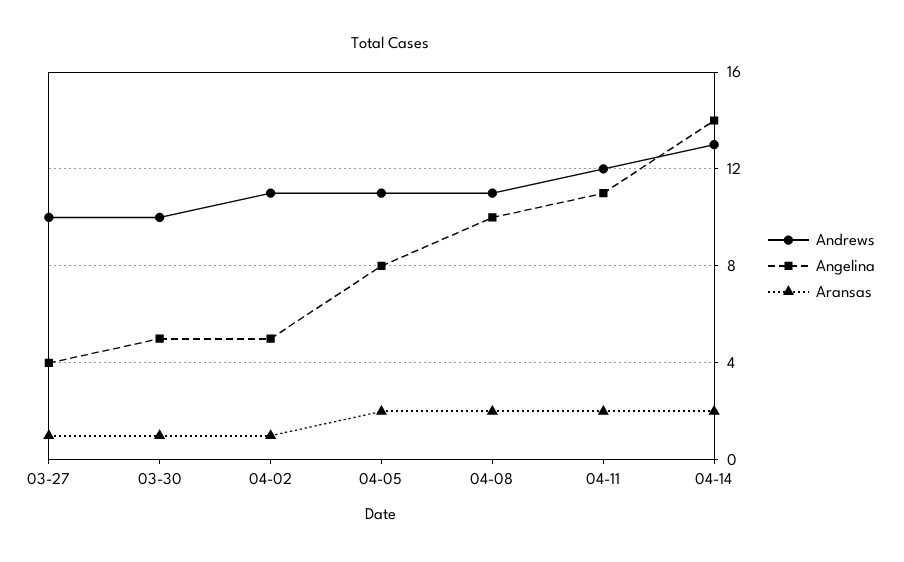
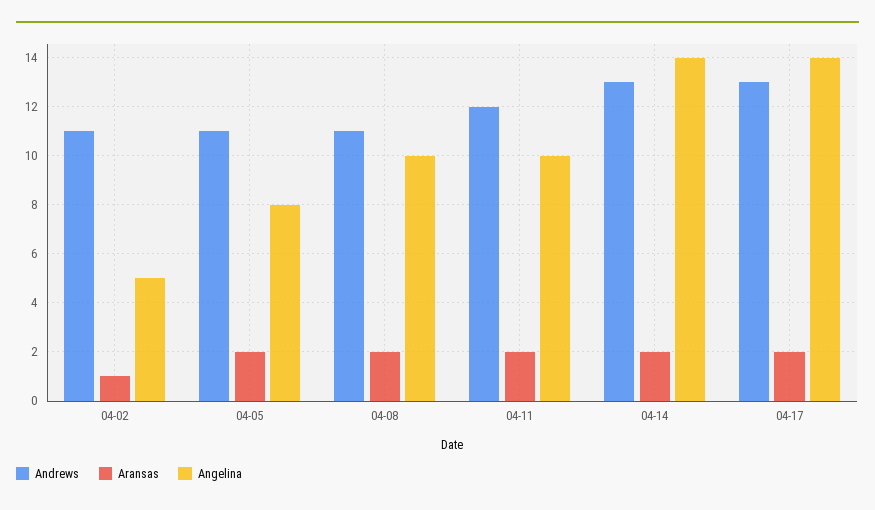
Andrews, 03-27: 10 -> none
Angelina, 03-27: 4 -> none
Aransas, 03-27: 1 -> none
Andrews, 03-30: 10 -> none
Angelina, 03-30: 5 -> none
Aransas, 03-30: 1 -> none
Angelina, 04-11: 11 -> 10
Andrews, 04-17: none -> 13
Aransas, 04-17: none -> 2
Angelina, 04-17: none -> 14

